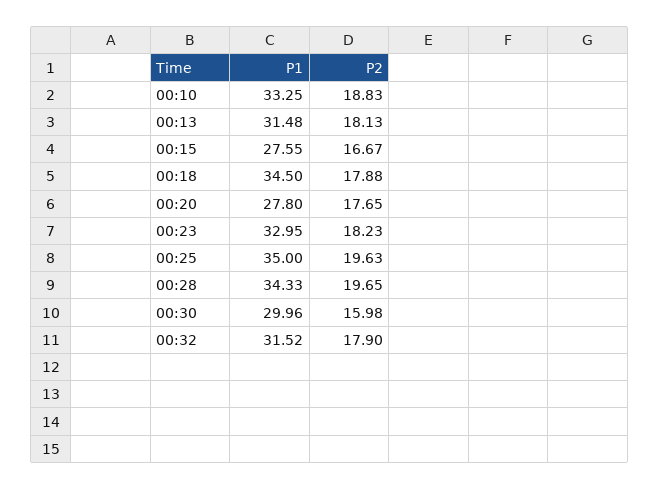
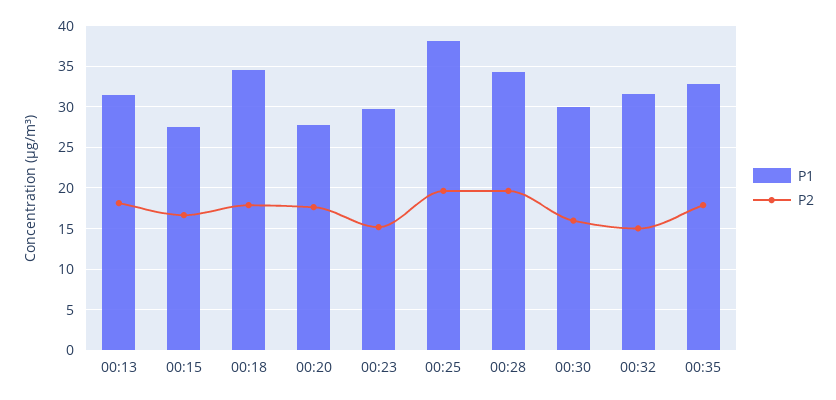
P1, 00:10: 33.25 -> none
P2, 00:10: 18.83 -> none
P1, 00:23: 32.95 -> 30
P2, 00:23: 18.23 -> 15
P1, 00:25: 35 -> 38
P2, 00:32: 17.9 -> 15
P1, 00:35: none -> 33
P2, 00:35: none -> 18

